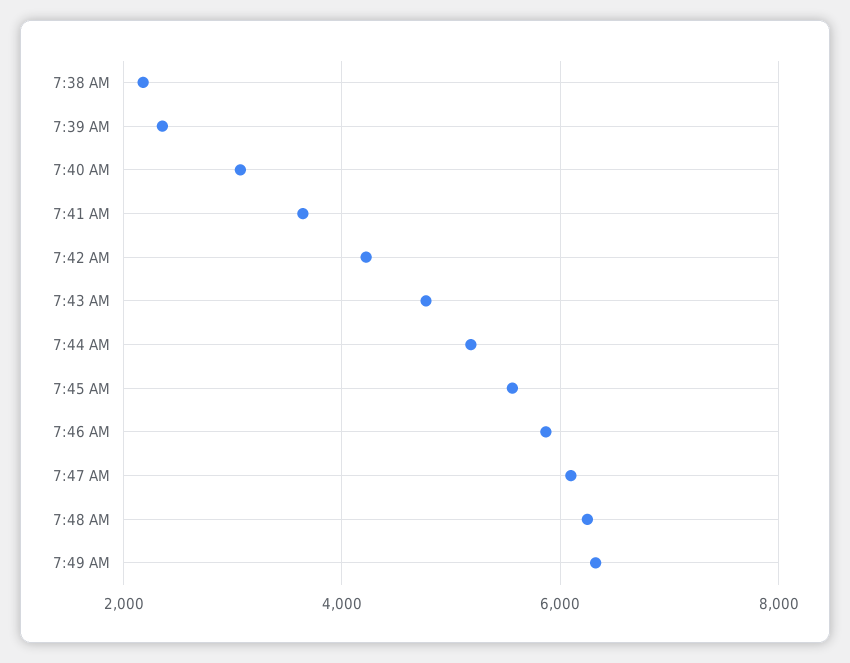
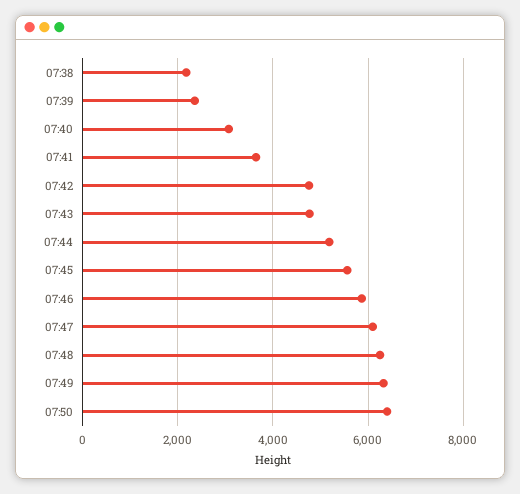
7:42 AM: 4200 -> 4800
07:50: none -> 6400

